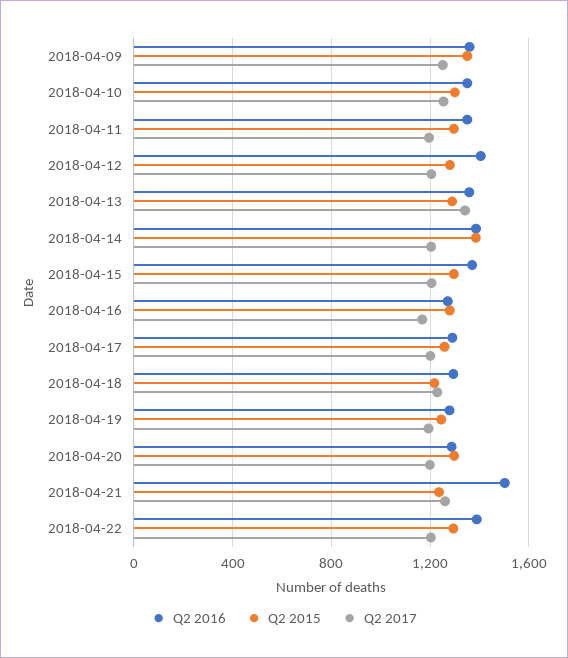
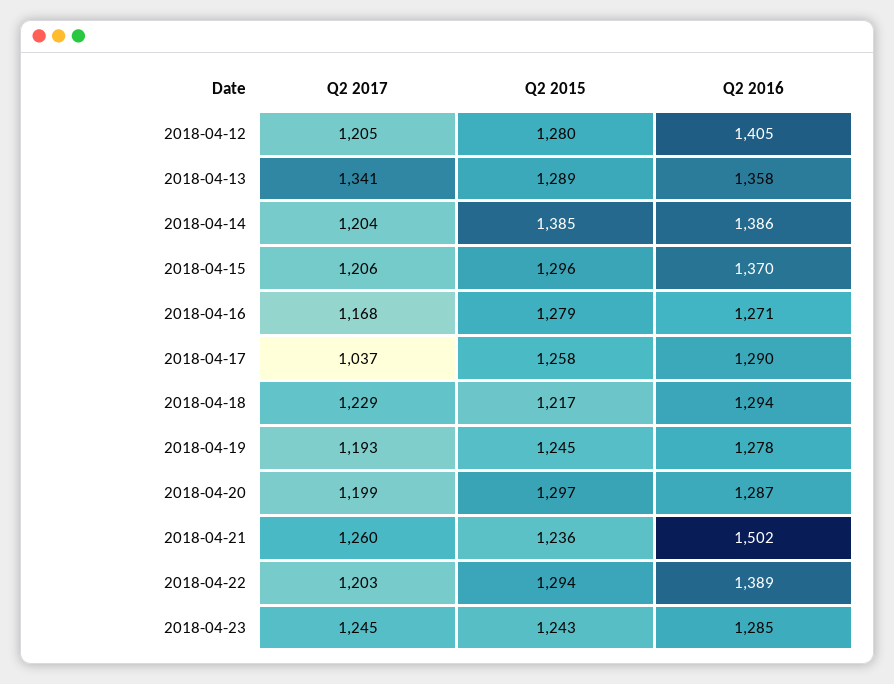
Q2 2016, 2018-04-09: 1350 -> none
Q2 2015, 2018-04-09: 1350 -> none
Q2 2017, 2018-04-09: 1250 -> none
Q2 2016, 2018-04-10: 1350 -> none
Q2 2015, 2018-04-10: 1300 -> none
Q2 2017, 2018-04-10: 1250 -> none
Q2 2016, 2018-04-11: 1350 -> none
Q2 2015, 2018-04-11: 1300 -> none
Q2 2017, 2018-04-11: 1200 -> none
Q2 2017, 2018-04-17: 1200 -> 1037
Q2 2017, 2018-04-23: none -> 1245
Q2 2015, 2018-04-23: none -> 1243
Q2 2016, 2018-04-23: none -> 1285

